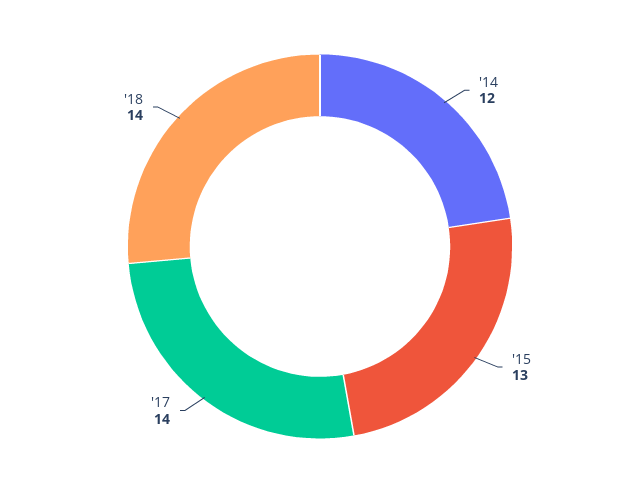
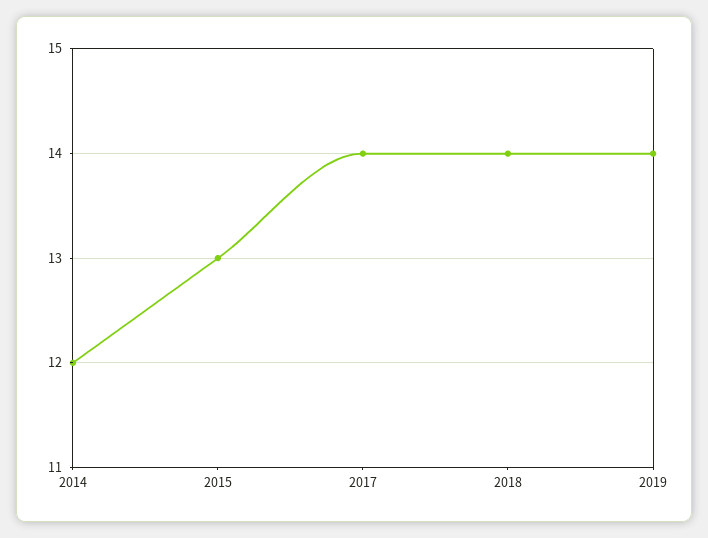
2019: none -> 14

